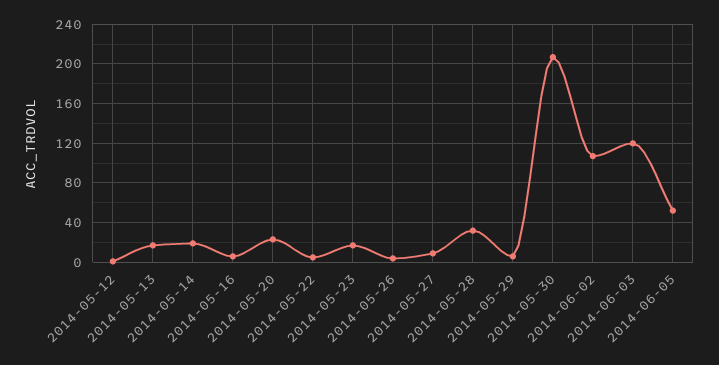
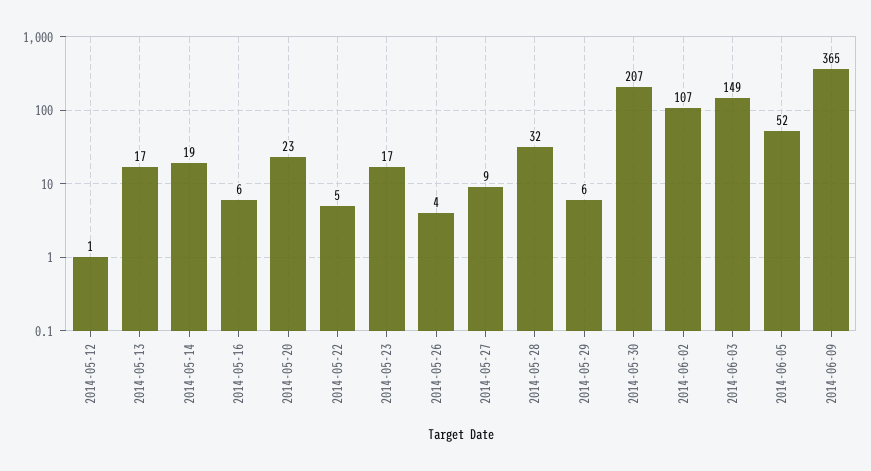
2014-06-03: 120 -> 149
2014-06-09: none -> 365

